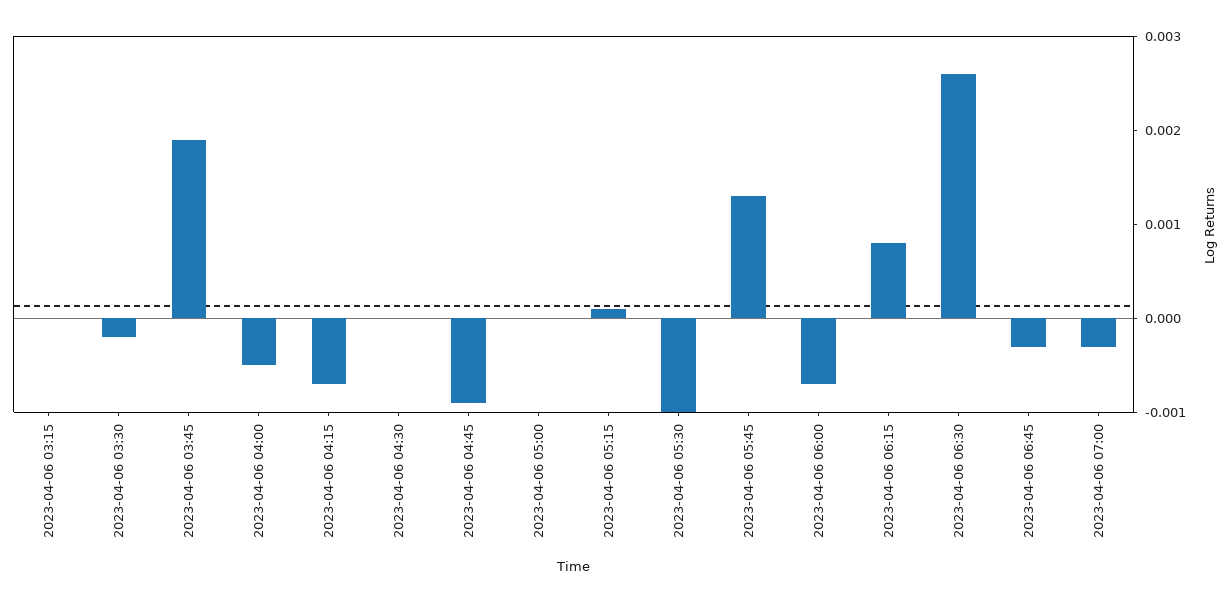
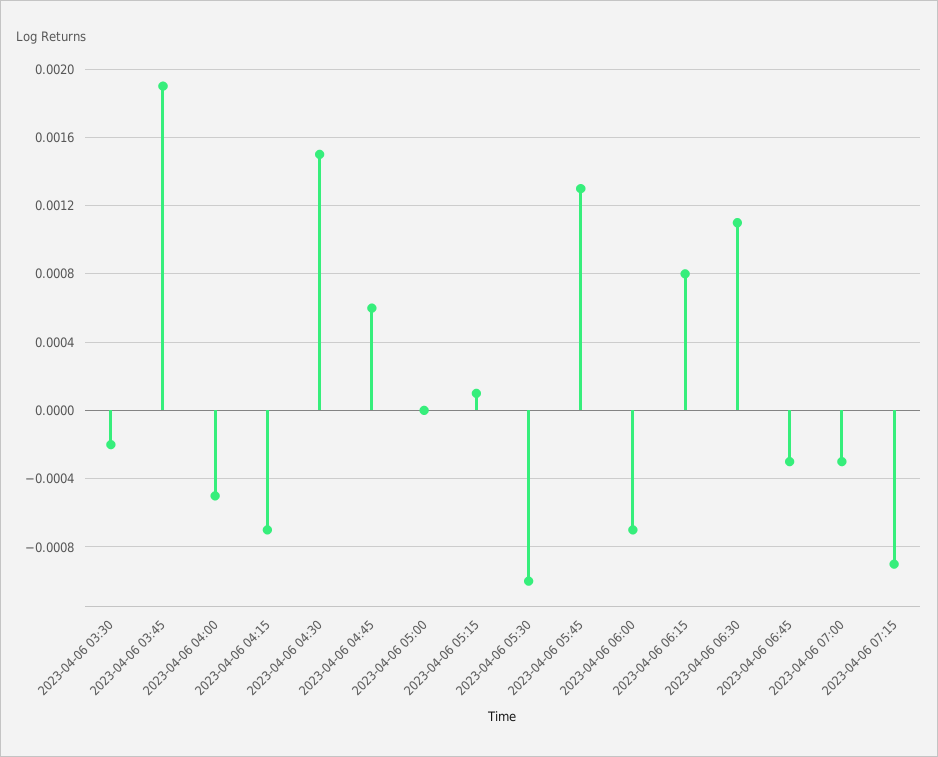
2023-04-06 03:15: 0 -> none
2023-04-06 04:30: 0 -> 0.0015
2023-04-06 04:45: -0.0009 -> 0.0006
2023-04-06 06:30: 0.0026 -> 0.0011
2023-04-06 07:15: none -> -0.0009

